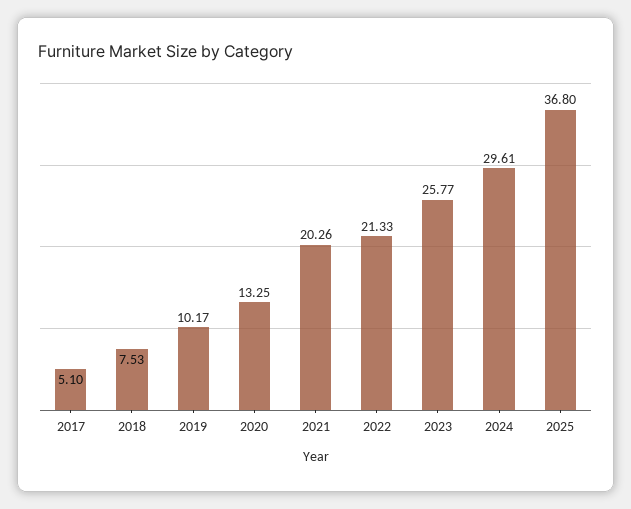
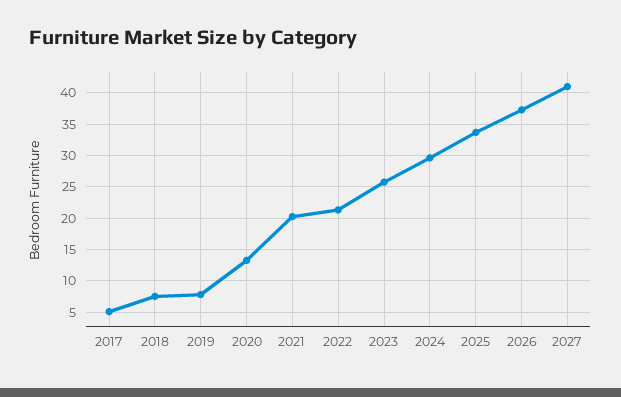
2019: 10.17 -> 8
2025: 36.8 -> 34
2026: none -> 37
2027: none -> 41

